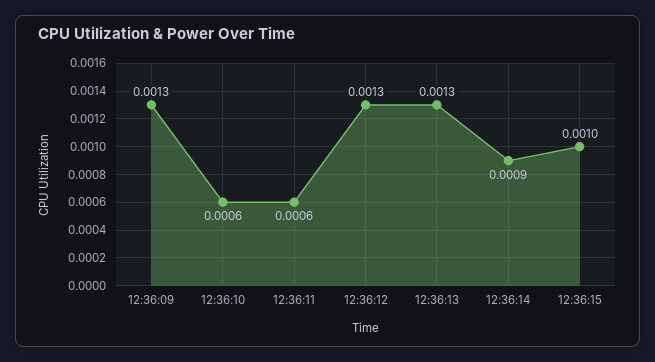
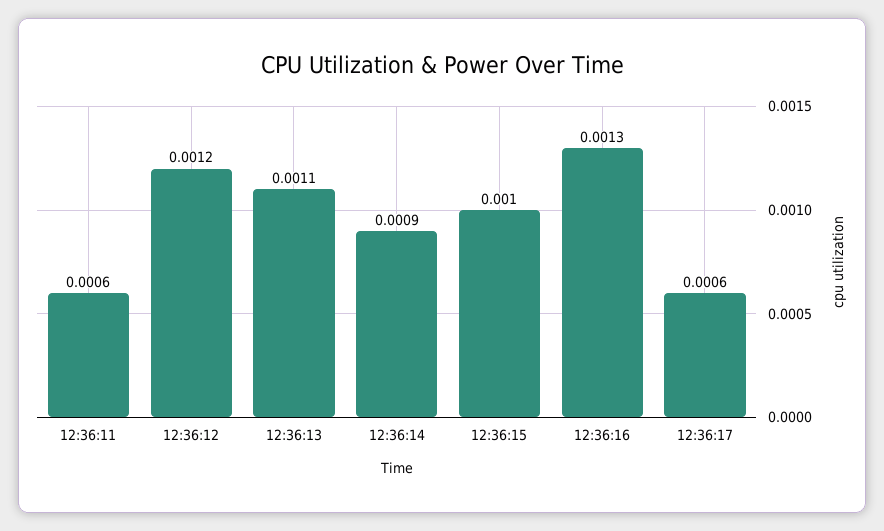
12:36:09: 0.0013 -> none
12:36:10: 0.0006 -> none
12:36:12: 0.0013 -> 0.0012
12:36:13: 0.0013 -> 0.0011
12:36:16: none -> 0.0013
12:36:17: none -> 0.0006

